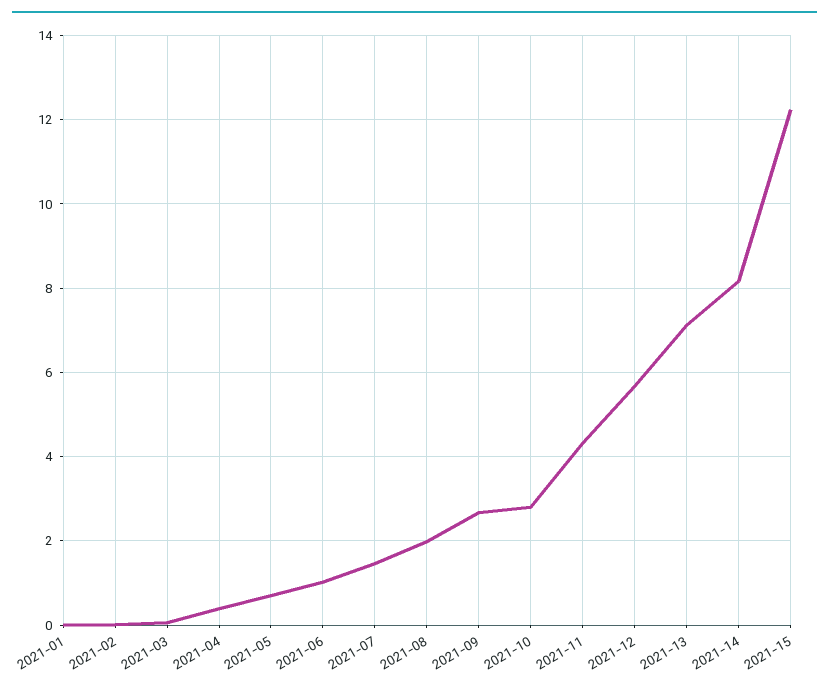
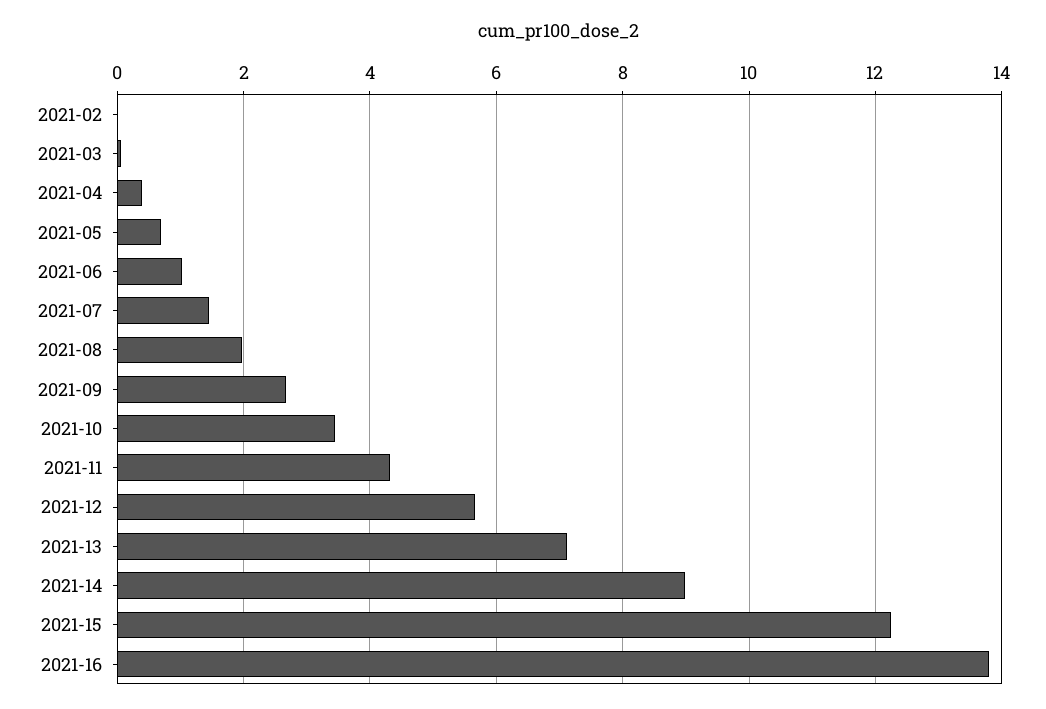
2021-01: 0 -> none
2021-10: 2.8 -> 3.4
2021-14: 8.2 -> 9
2021-16: none -> 13.8

